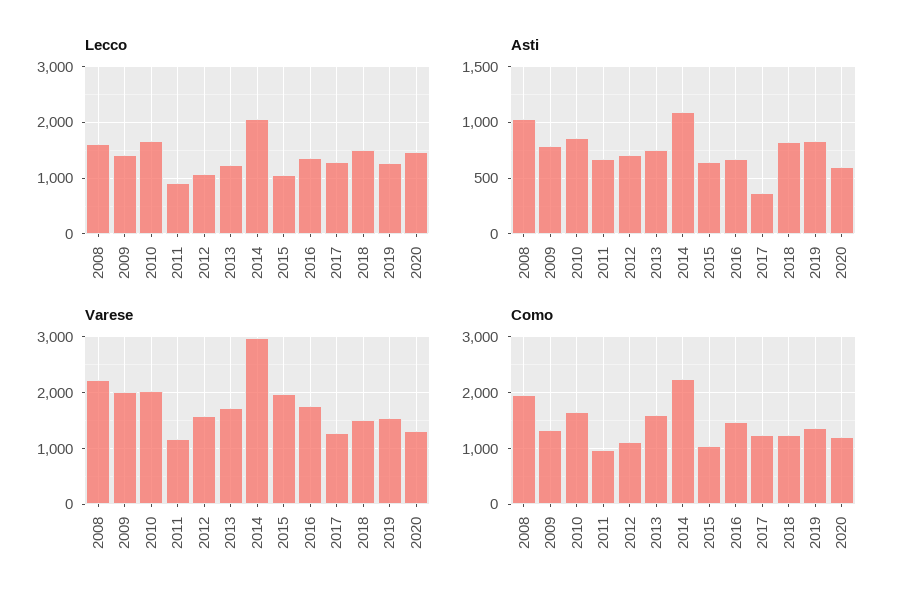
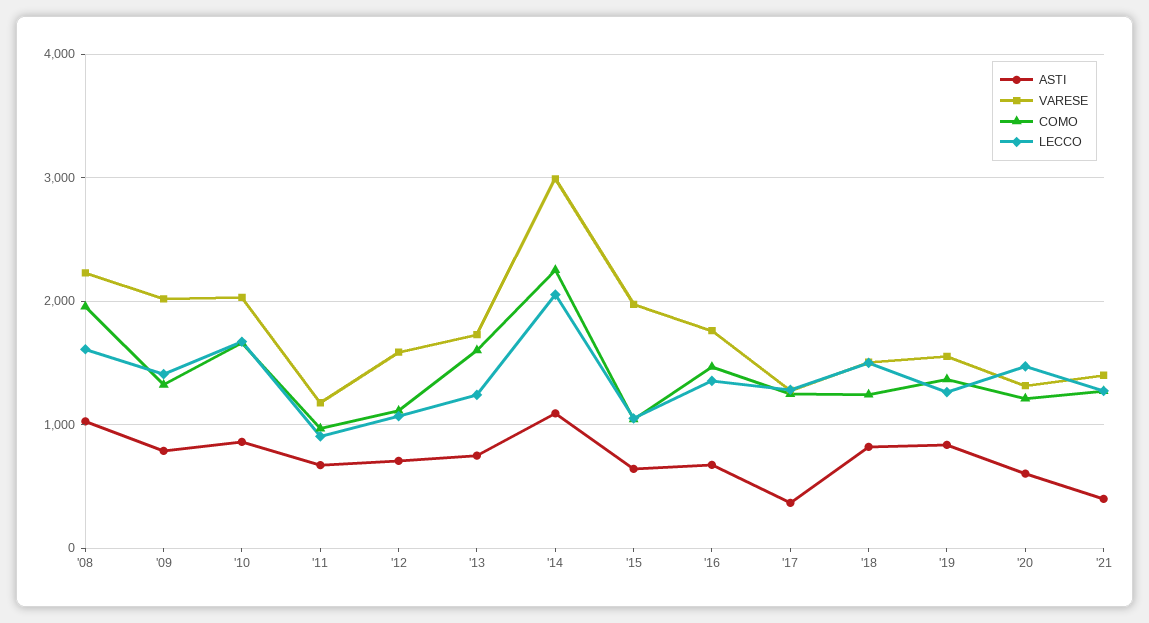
Asti, '21: none -> 400
Varese, '21: none -> 1400
Como, '21: none -> 1300
Lecco, '21: none -> 1300

